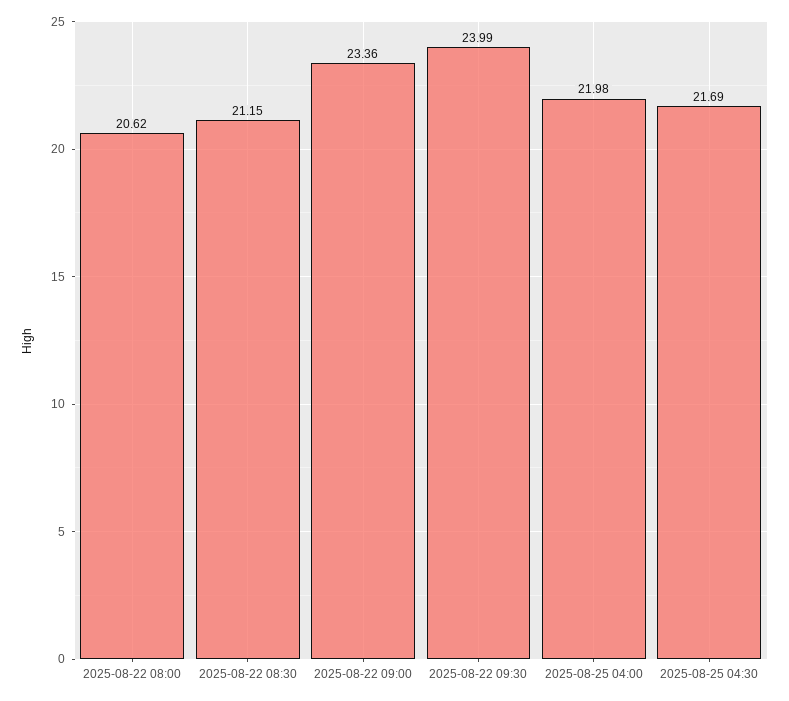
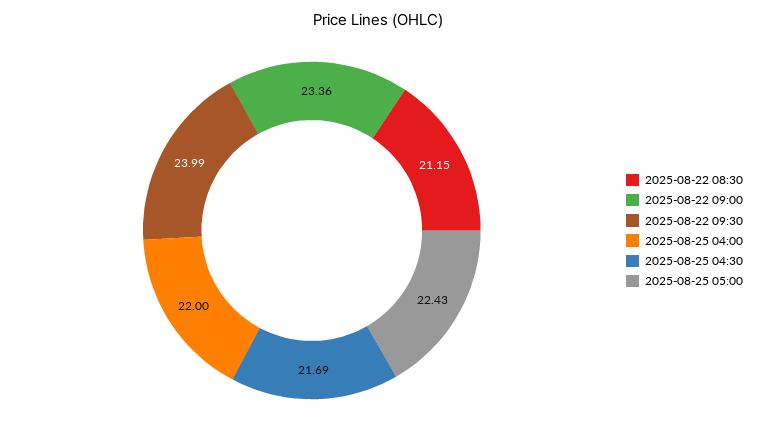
2025-08-22 08:00: 20.62 -> none
2025-08-25 04:00: 21.98 -> 22
2025-08-25 05:00: none -> 22.43

